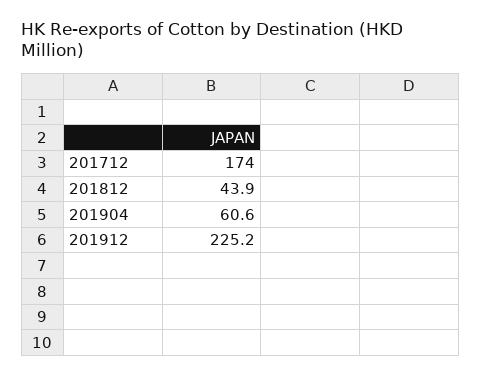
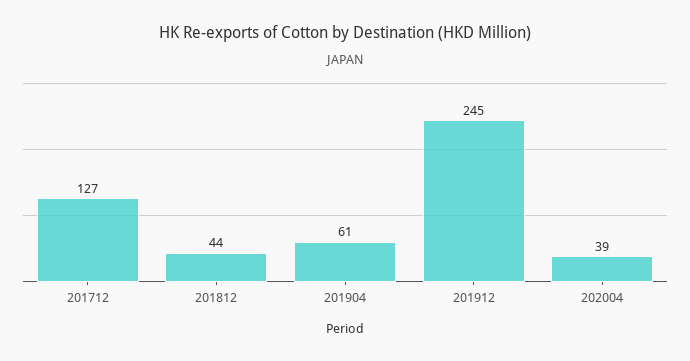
201712: 174 -> 127
201912: 225.2 -> 245
202004: none -> 39

